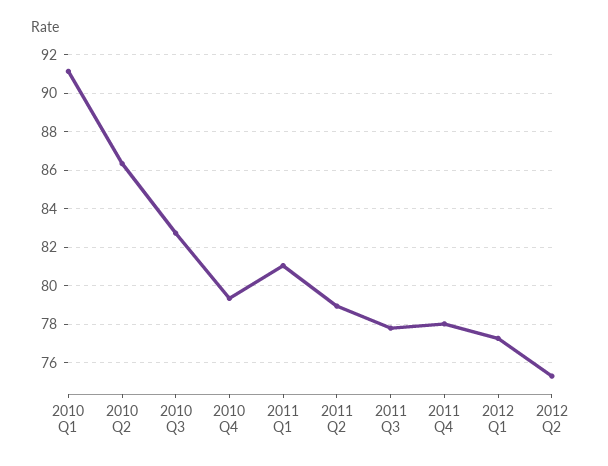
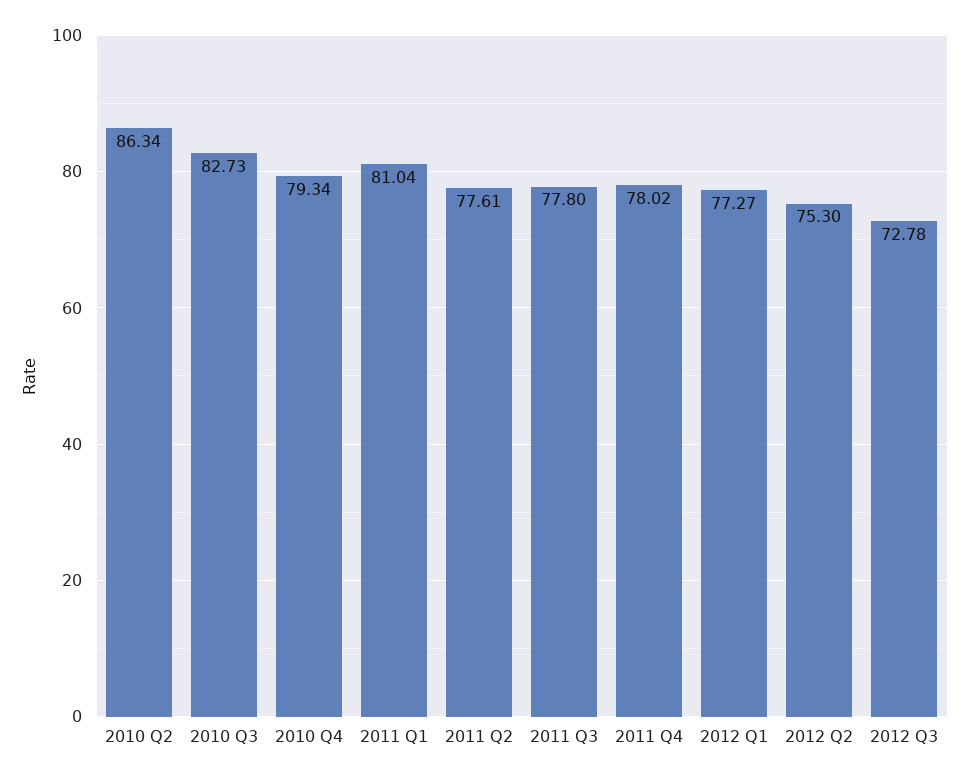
2010 Q1: 91 -> none
2011 Q2: 79 -> 77.61
2012 Q3: none -> 72.78

